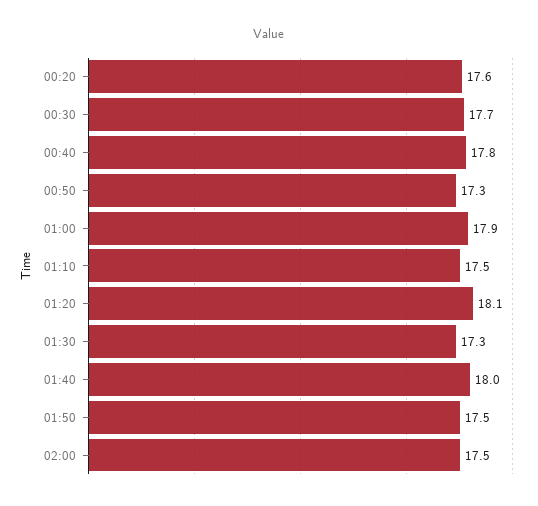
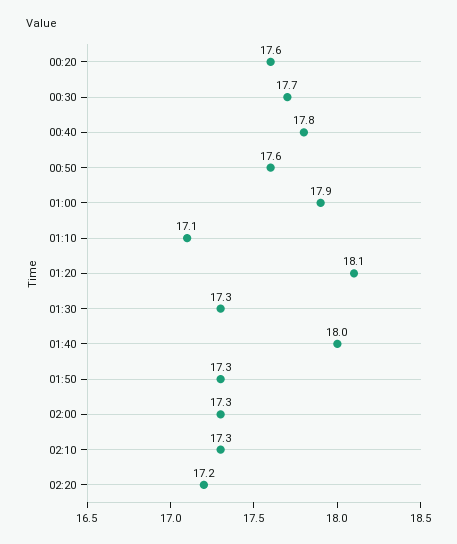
00:50: 17.3 -> 17.6
01:10: 17.5 -> 17.1
01:50: 17.5 -> 17.3
02:00: 17.5 -> 17.3
02:10: none -> 17.3
02:20: none -> 17.2

